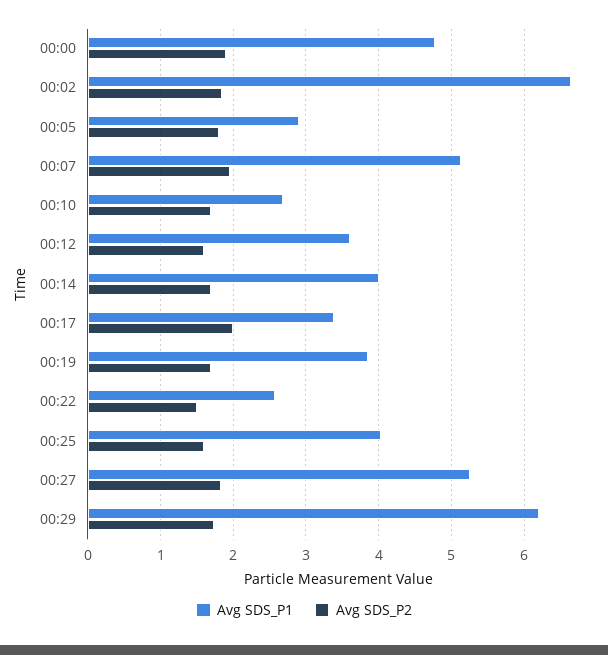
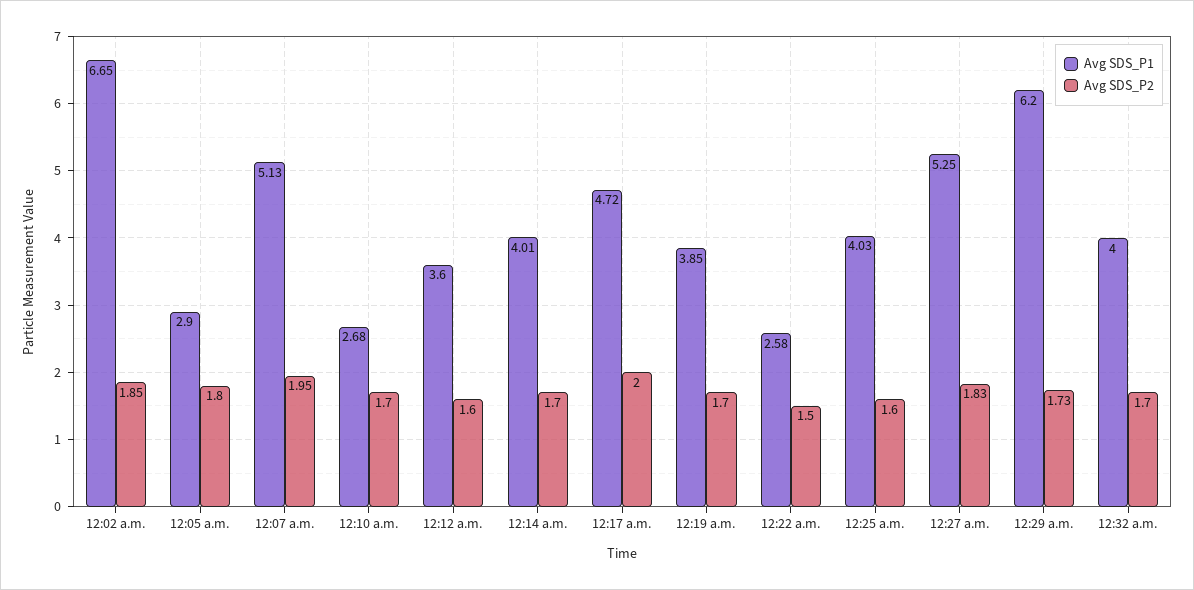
Avg SDS_P1, 00:00: 4.8 -> none
Avg SDS_P2, 00:00: 1.9 -> none
Avg SDS_P1, 00:17: 3.4 -> 4.72
Avg SDS_P1, 12:32 a.m.: none -> 4
Avg SDS_P2, 12:32 a.m.: none -> 1.7

